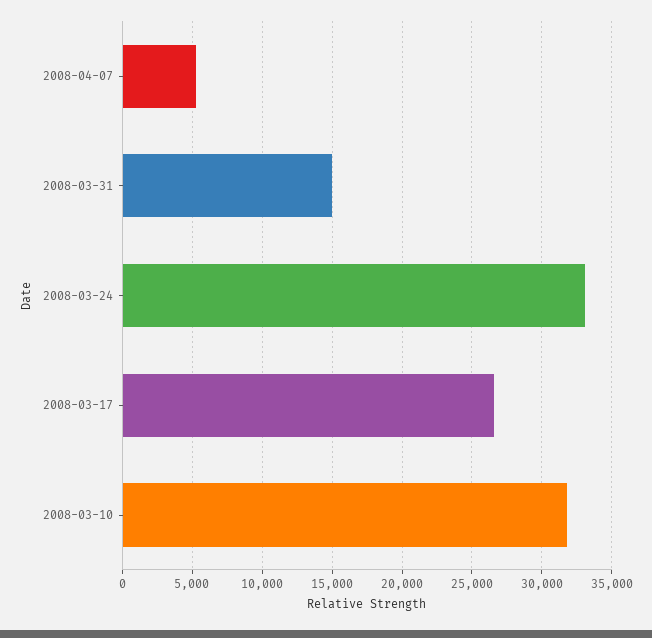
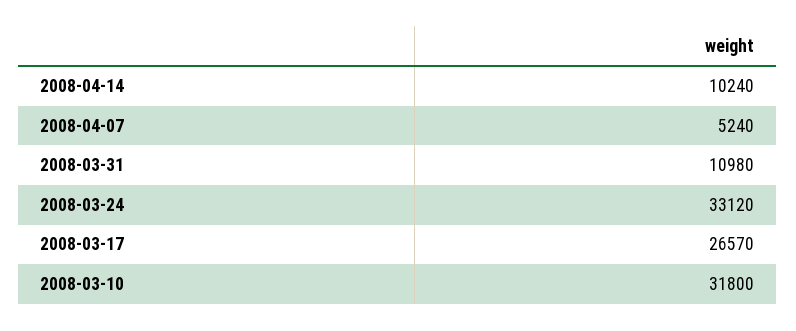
2008-03-31: 15000 -> 10980
2008-04-14: none -> 10240

